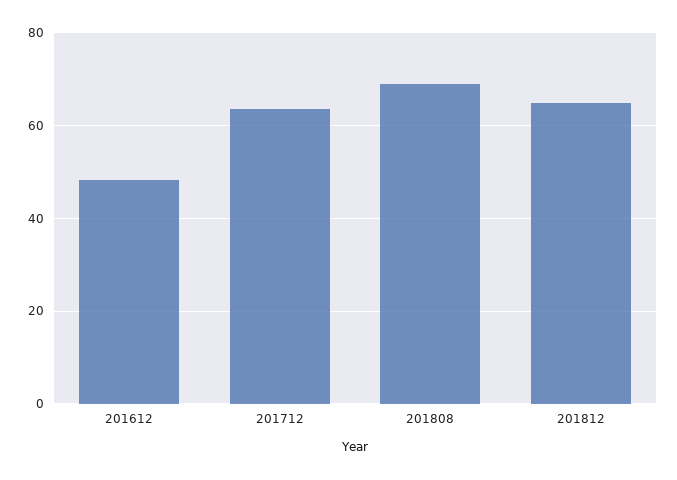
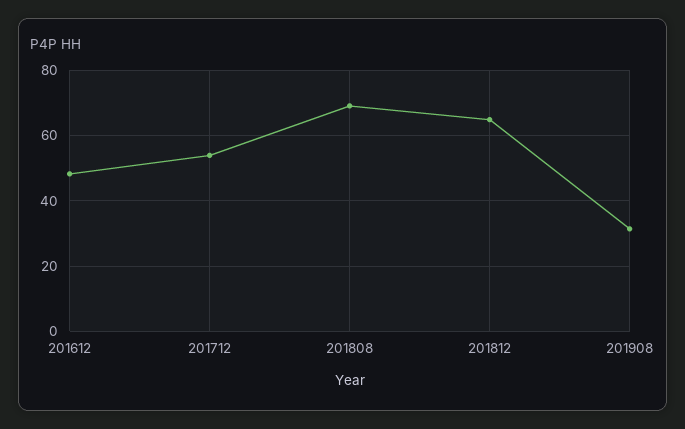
201712: 64 -> 54
201908: none -> 32

